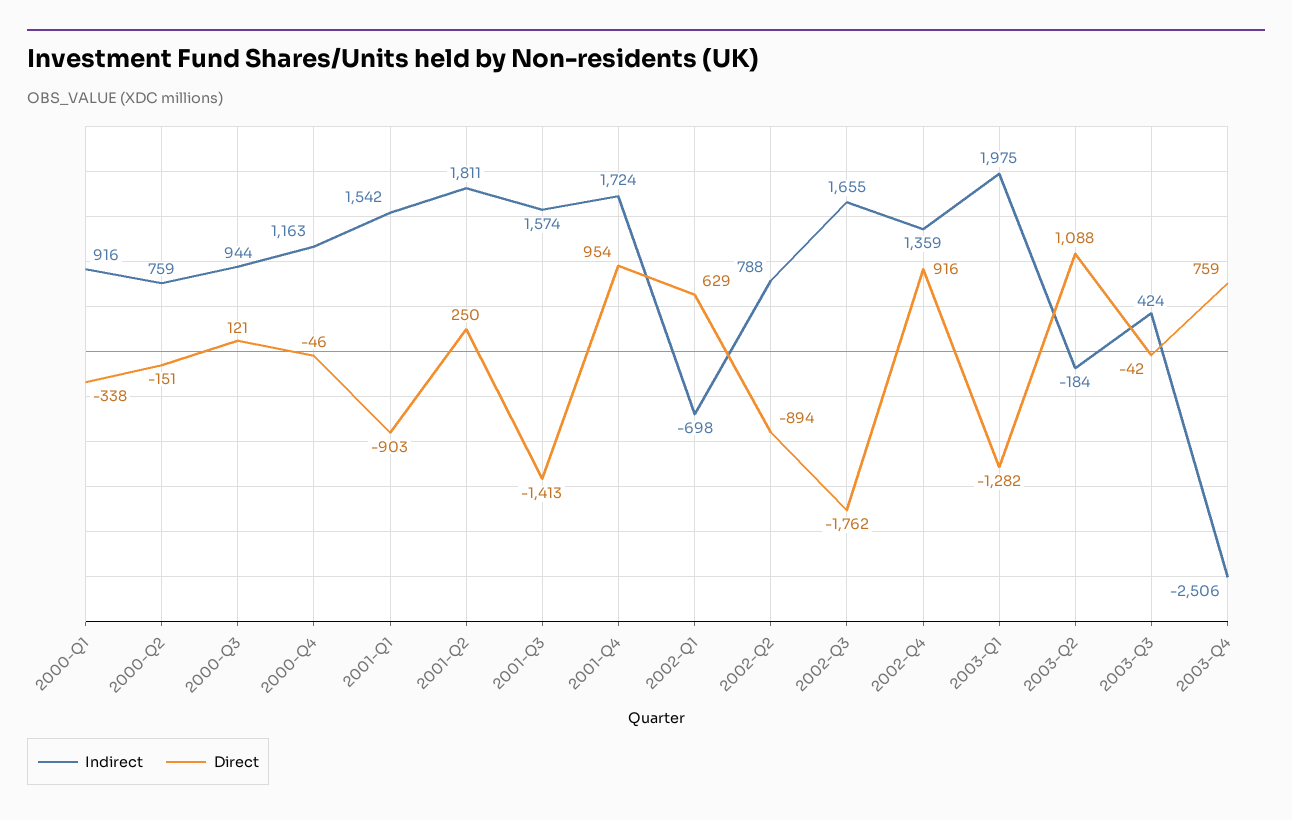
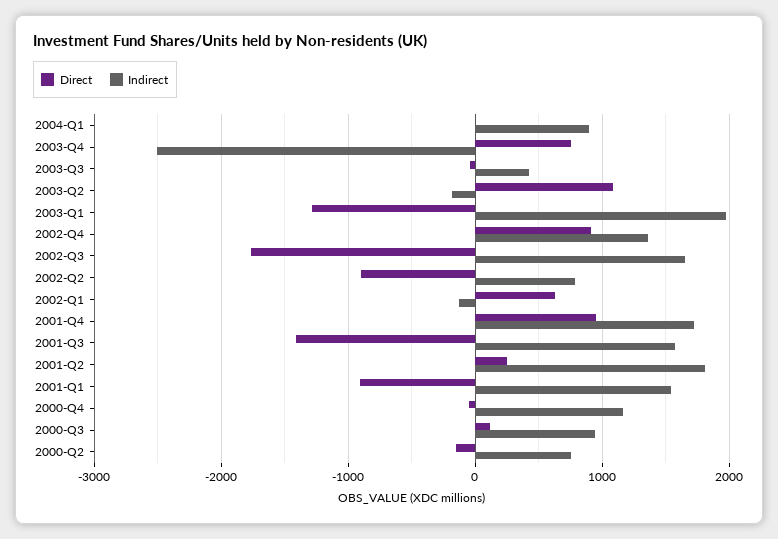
Indirect, 2000-Q1: 916 -> none
Direct, 2000-Q1: -338 -> none
Indirect, 2002-Q1: -698 -> -100
Direct, 2004-Q1: none -> 0
Indirect, 2004-Q1: none -> 900

